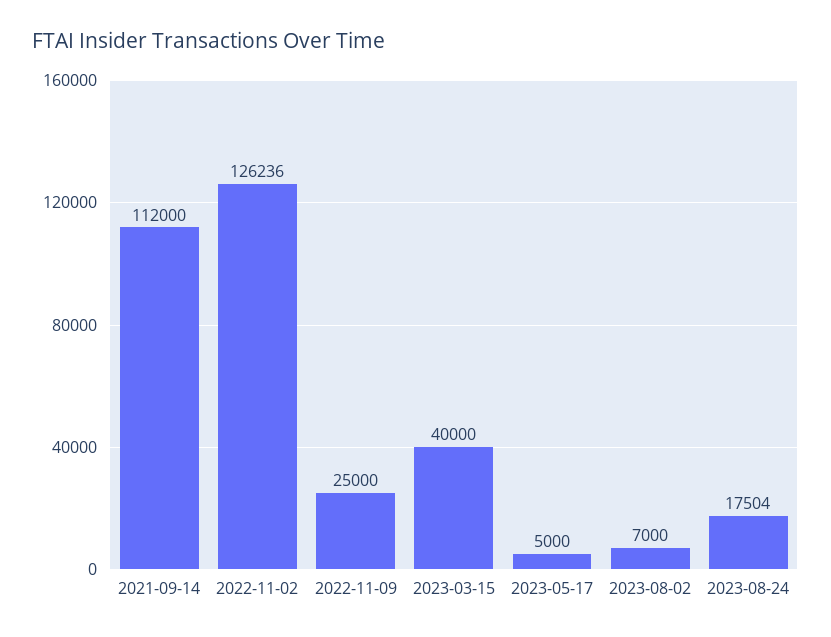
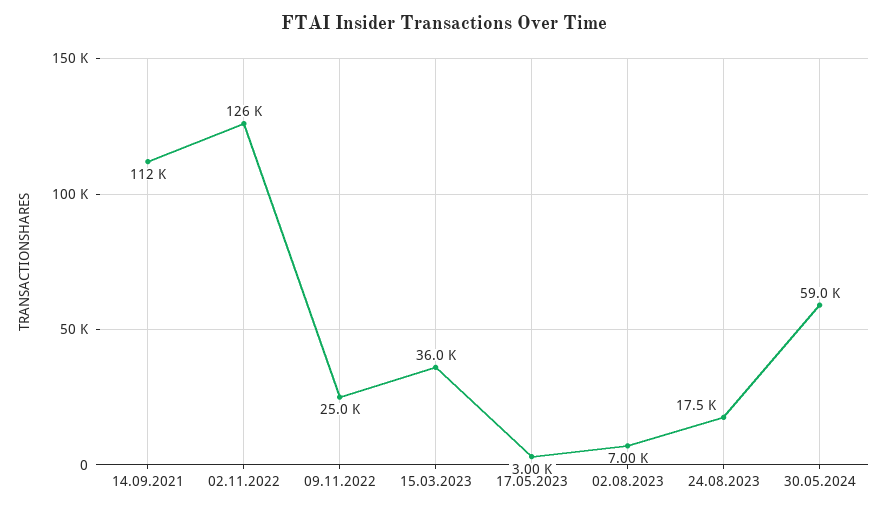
2023-03-15: 40000 -> 36000
2023-05-17: 5000 -> 3000
30.05.2024: none -> 59000

